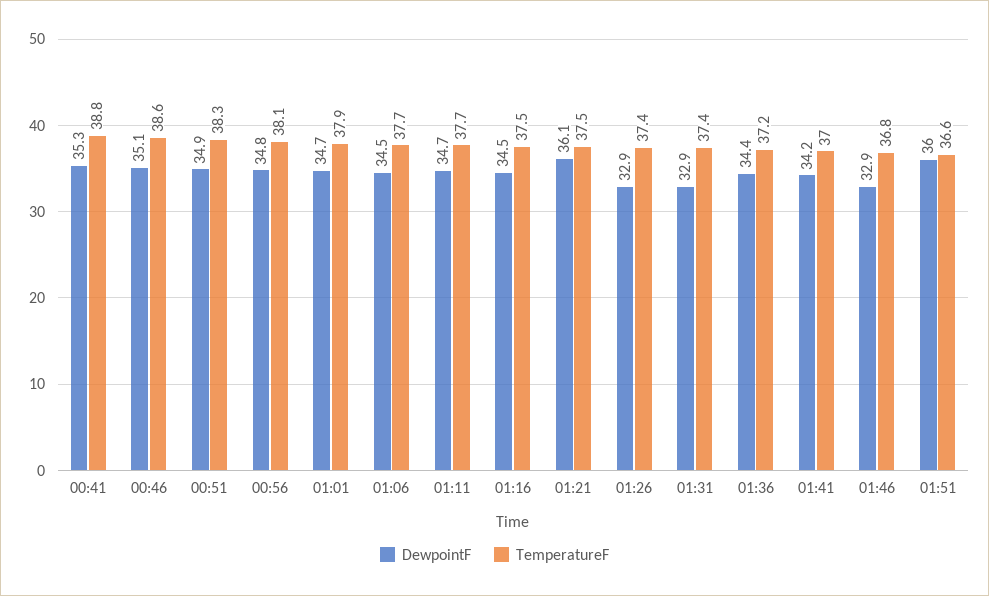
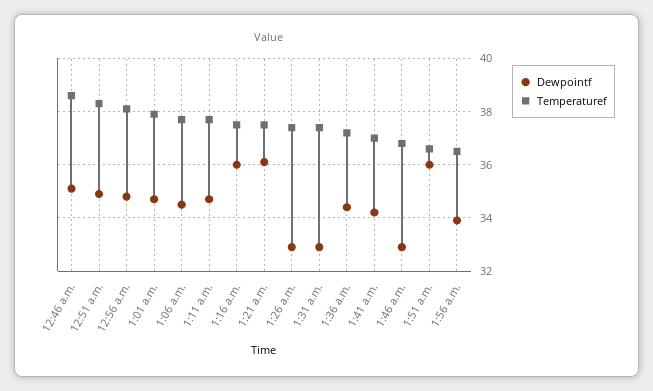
DewpointF, 00:41: 35.3 -> none
TemperatureF, 00:41: 38.8 -> none
DewpointF, 01:16: 34.5 -> 36
DewpointF, 1:56 a.m.: none -> 34
TemperatureF, 1:56 a.m.: none -> 36.5

